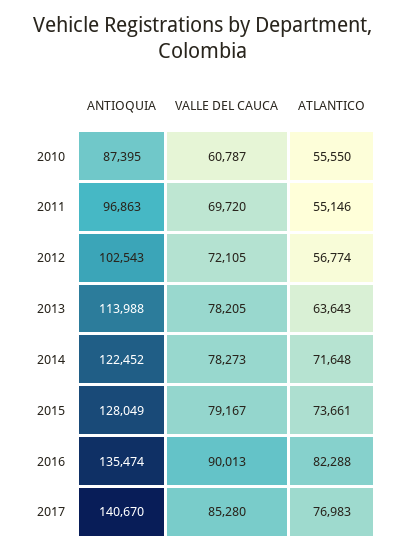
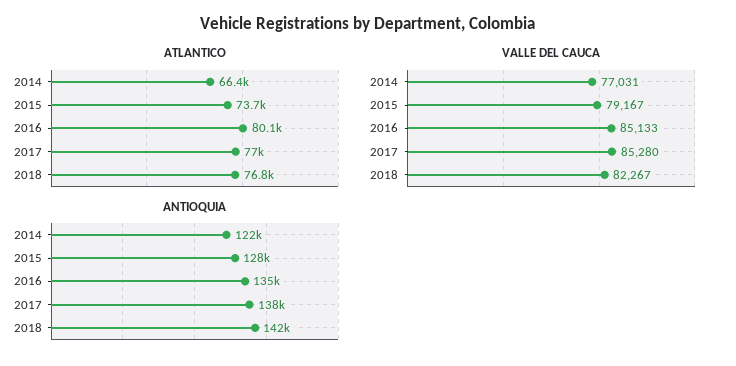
ANTIOQUIA, 2010: 87395 -> none
VALLE DEL CAUCA, 2010: 60787 -> none
ATLANTICO, 2010: 55550 -> none
ANTIOQUIA, 2011: 96863 -> none
VALLE DEL CAUCA, 2011: 69720 -> none
ATLANTICO, 2011: 55146 -> none
ANTIOQUIA, 2012: 102543 -> none
VALLE DEL CAUCA, 2012: 72105 -> none
ATLANTICO, 2012: 56774 -> none
ANTIOQUIA, 2013: 113988 -> none
VALLE DEL CAUCA, 2013: 78205 -> none
ATLANTICO, 2013: 63643 -> none
VALLE DEL CAUCA, 2014: 78273 -> 77031
ATLANTICO, 2014: 71648 -> 66400
VALLE DEL CAUCA, 2016: 90013 -> 85133
ATLANTICO, 2016: 82288 -> 80100
ANTIOQUIA, 2017: 140670 -> 138000
ATLANTICO, 2018: none -> 76800
VALLE DEL CAUCA, 2018: none -> 82267
ANTIOQUIA, 2018: none -> 142000

